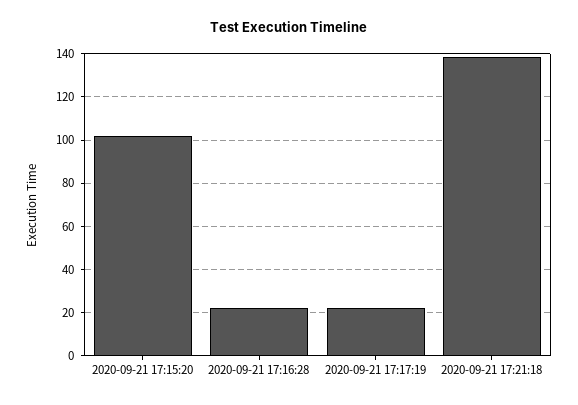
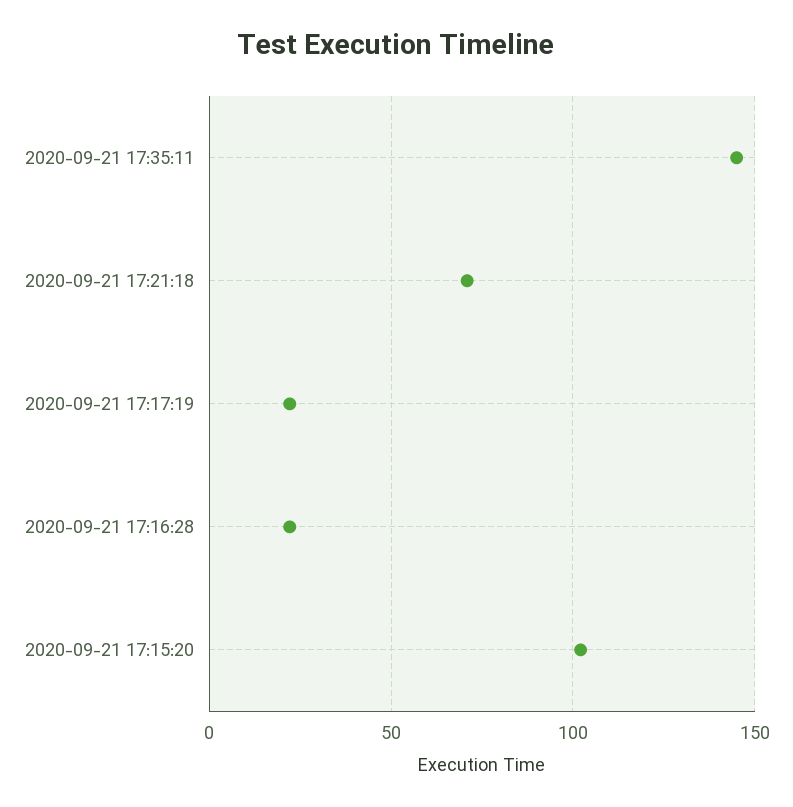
2020-09-21 17:21:18: 140 -> 70
2020-09-21 17:35:11: none -> 145

